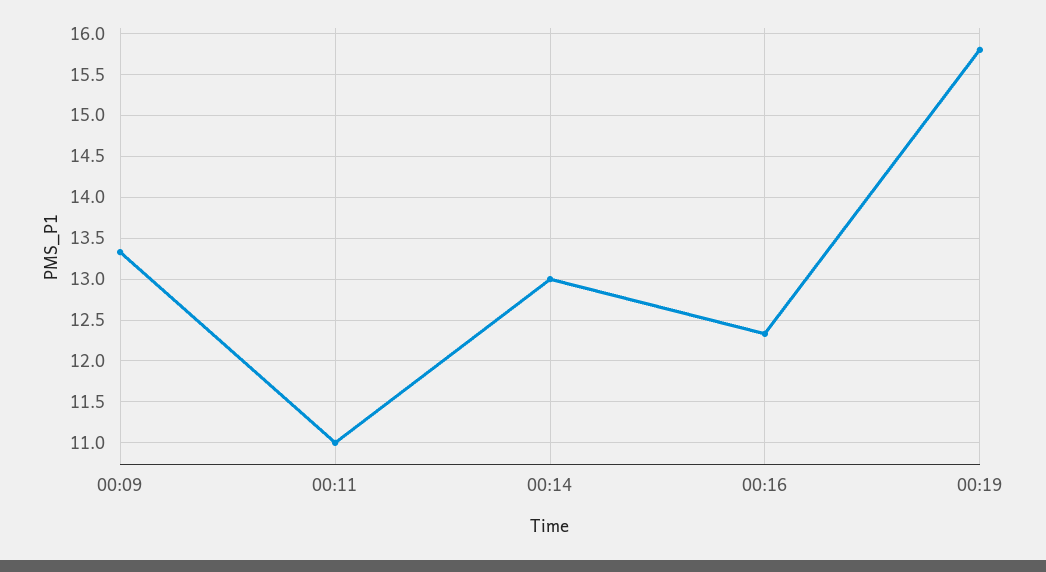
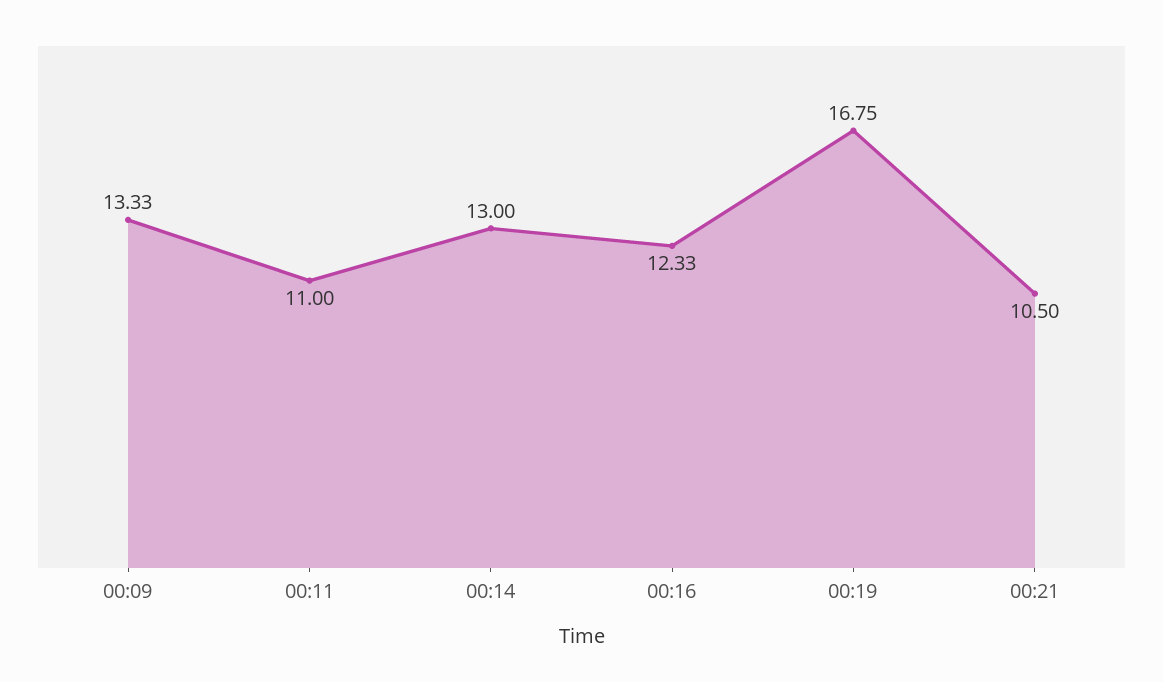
00:19: 15.8 -> 16.75
00:21: none -> 10.5

